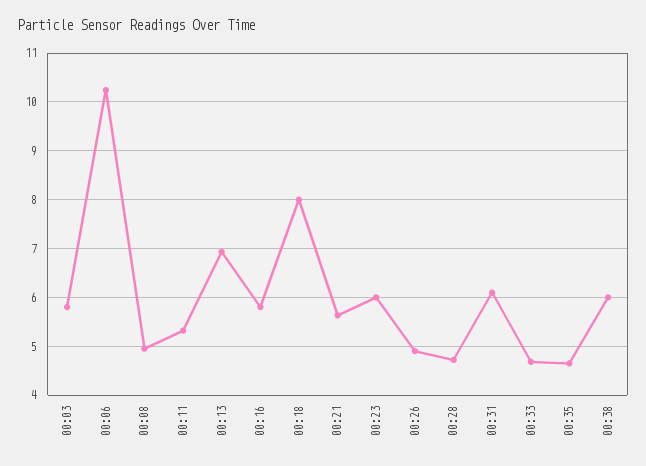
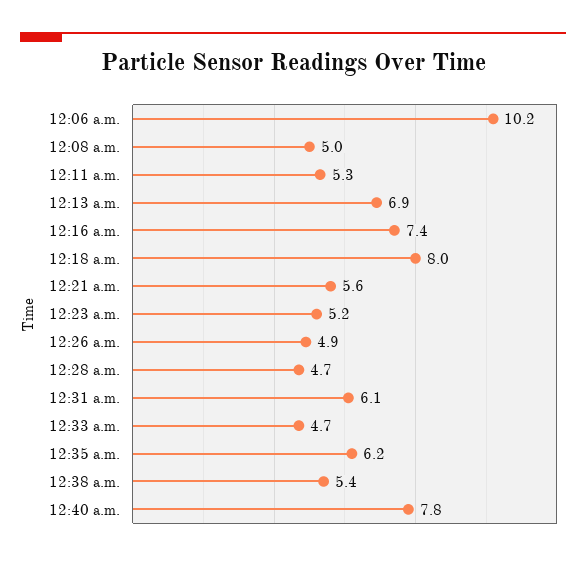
00:03: 5.8 -> none
00:16: 5.8 -> 7.4
00:23: 6 -> 5.2
00:35: 4.6 -> 6.2
00:38: 6 -> 5.4
12:40 a.m.: none -> 7.8

